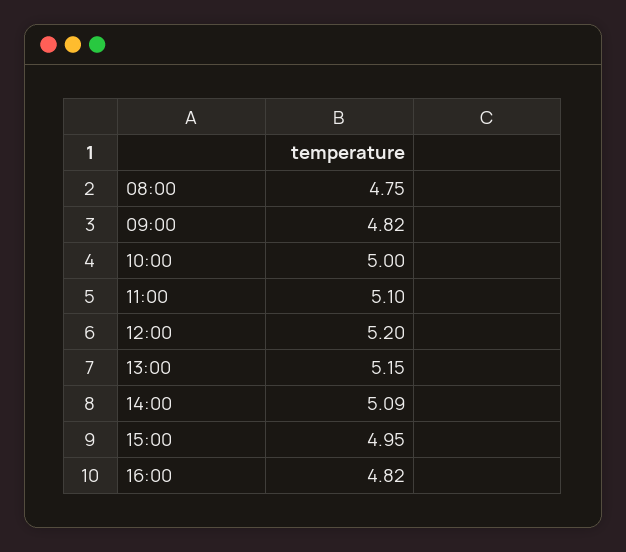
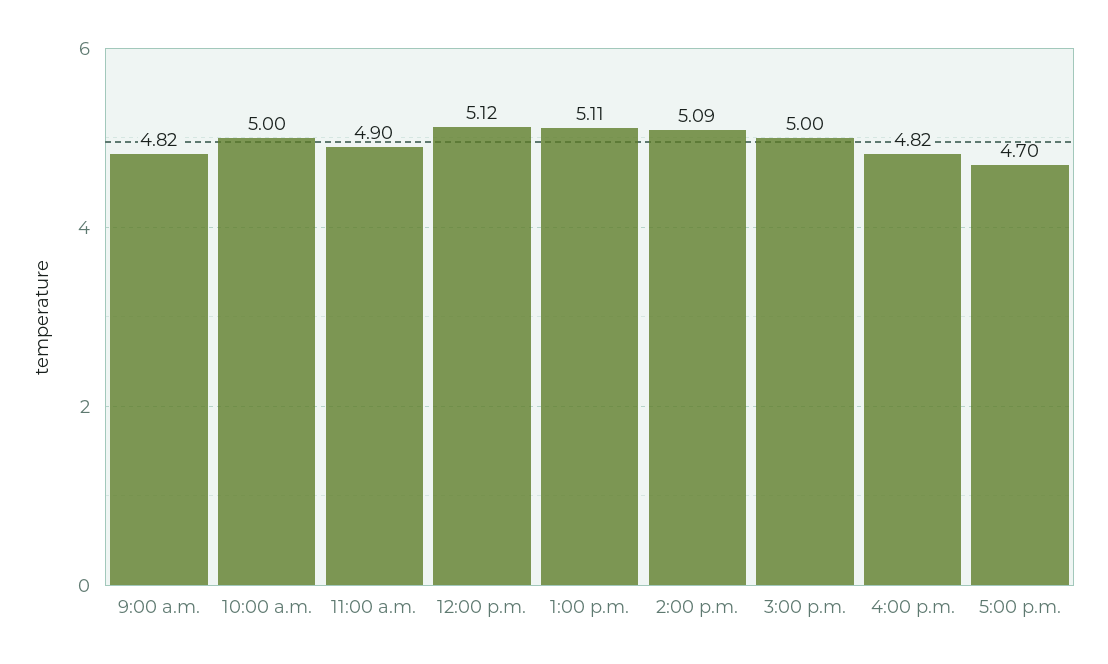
08:00: 4.75 -> none
11:00: 5.1 -> 4.9
12:00: 5.2 -> 5.12
13:00: 5.15 -> 5.11
15:00: 4.95 -> 5
5:00 p.m.: none -> 4.7

